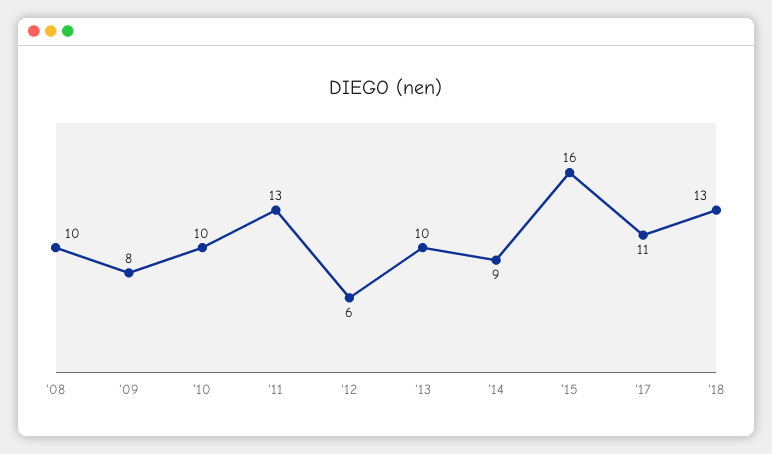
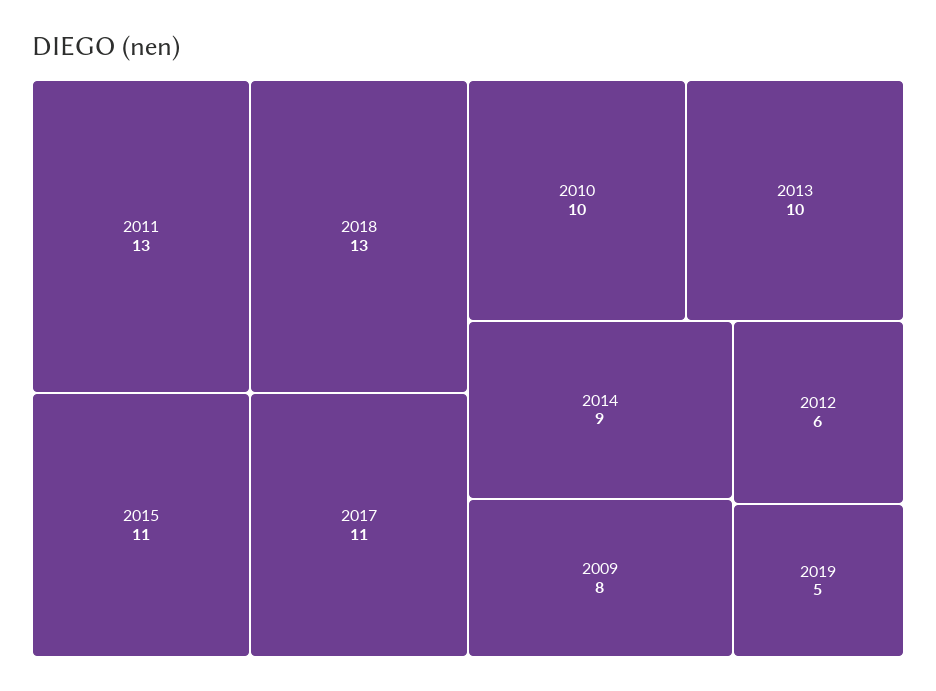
'08: 10 -> none
'15: 16 -> 11
2019: none -> 5

